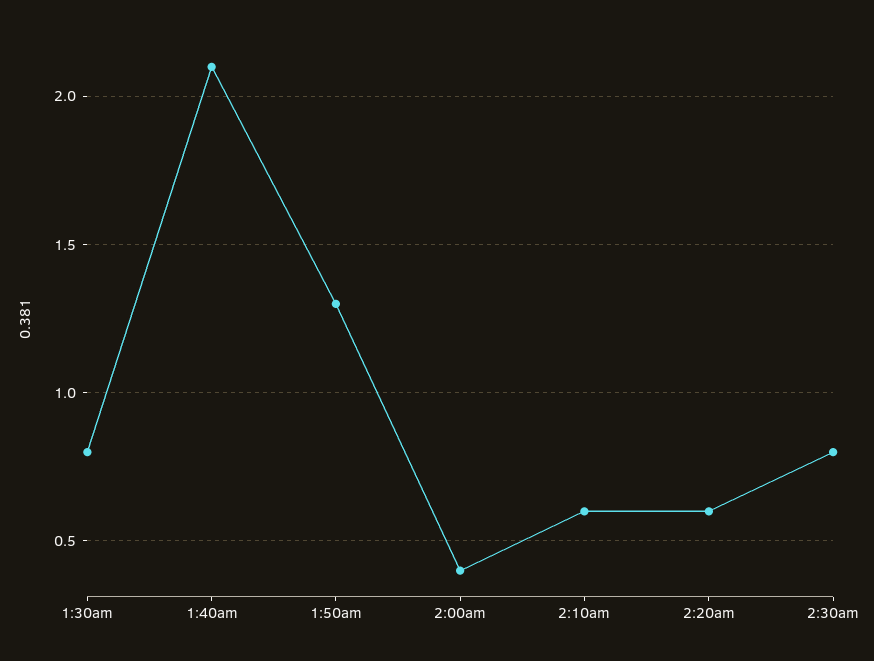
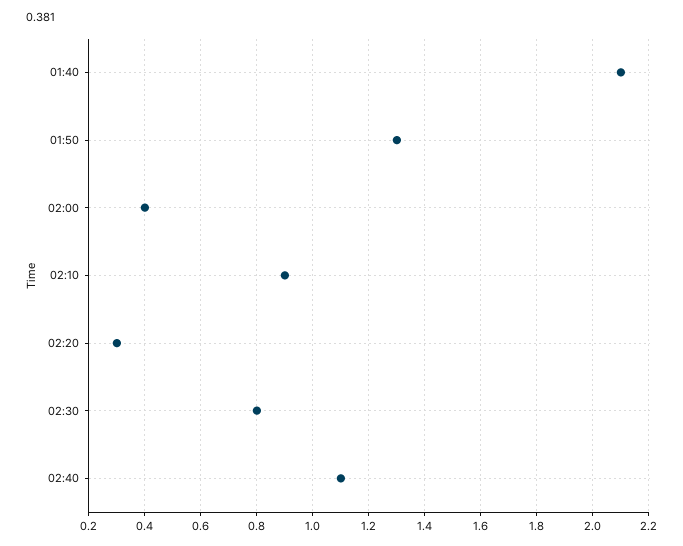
1:30am: 0.8 -> none
2:10am: 0.6 -> 0.9
2:20am: 0.6 -> 0.3
02:40: none -> 1.1

